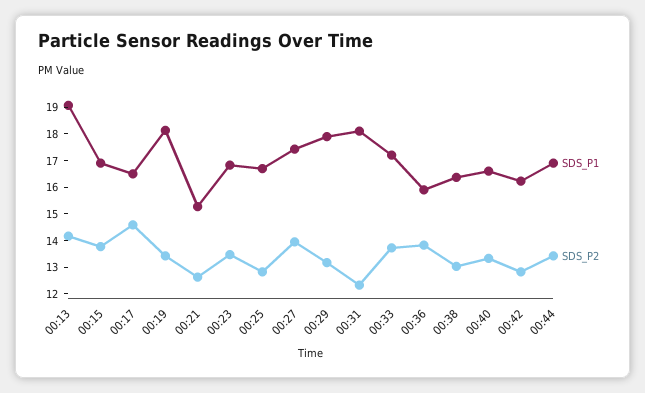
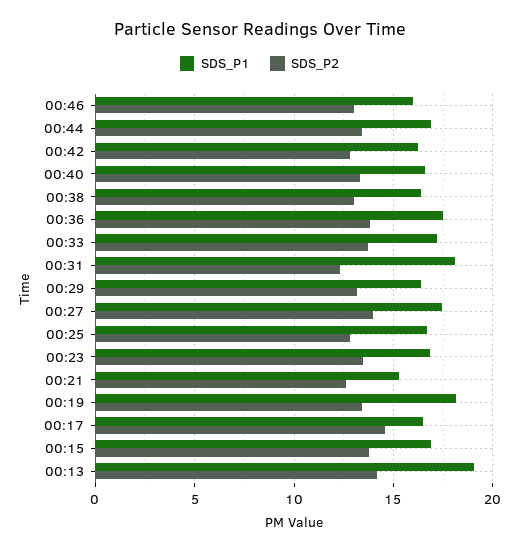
SDS_P1, 00:29: 18 -> 16.5
SDS_P1, 00:36: 16 -> 17.5
SDS_P1, 00:46: none -> 16
SDS_P2, 00:46: none -> 13

